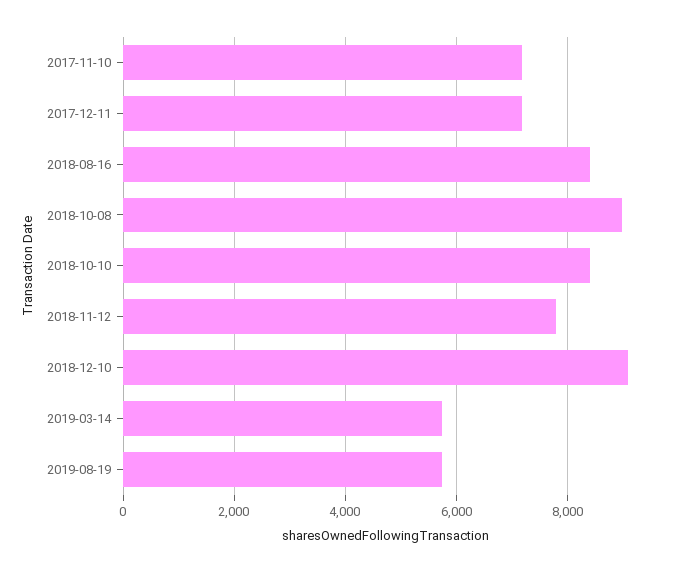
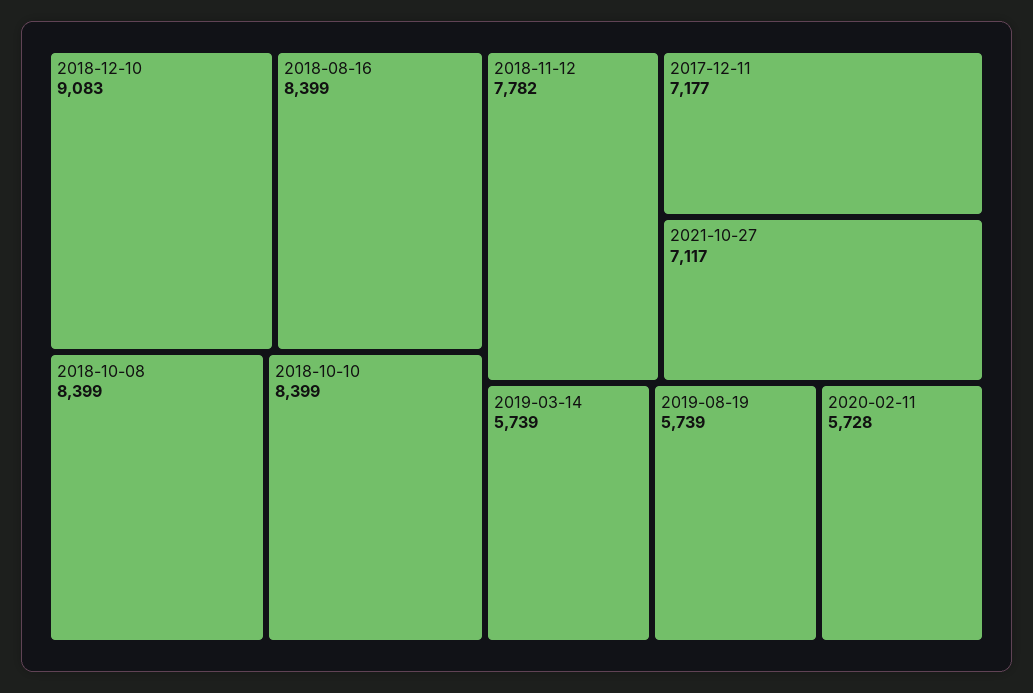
2017-11-10: 7200 -> none
2018-10-08: 9000 -> 8399
2021-10-27: none -> 7117
2020-02-11: none -> 5728

